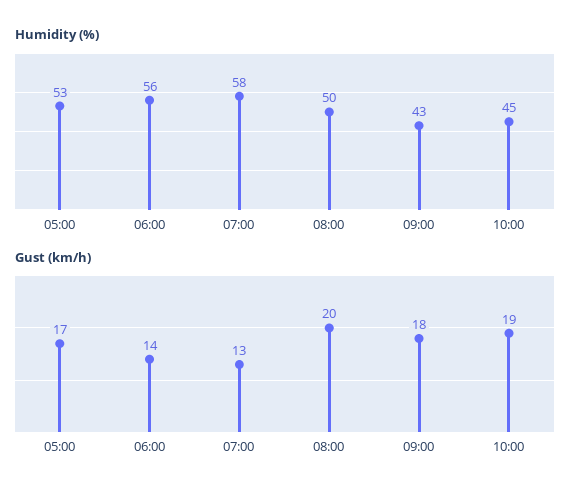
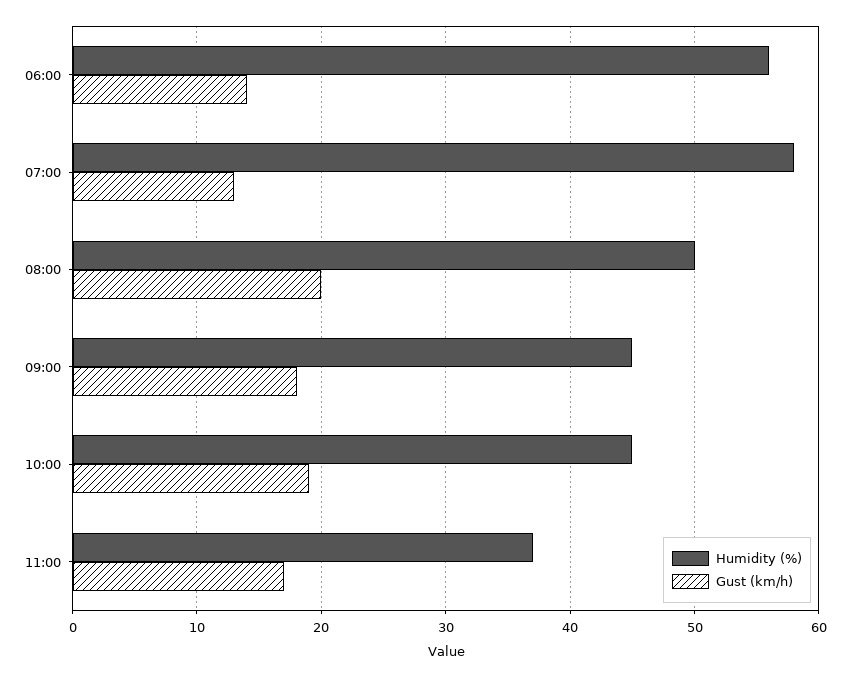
Humidity (%), 05:00: 53 -> none
Humidity (%), 09:00: 43 -> 45
Gust (km/h), 05:00: 17 -> none
Humidity (%), 11:00: none -> 37
Gust (km/h), 11:00: none -> 17

